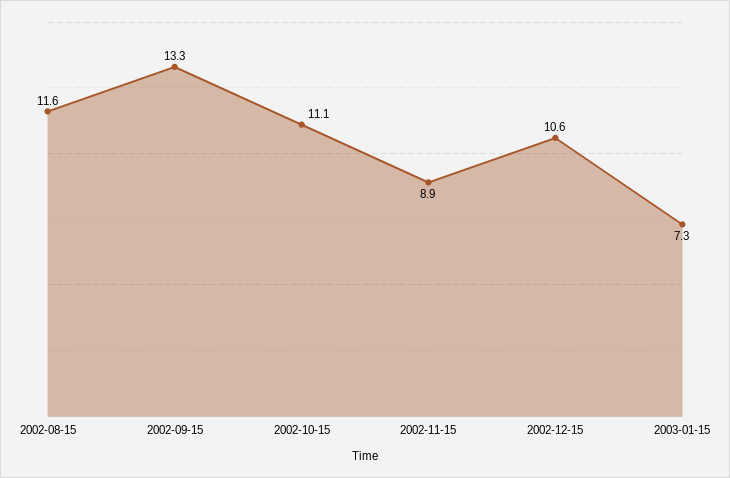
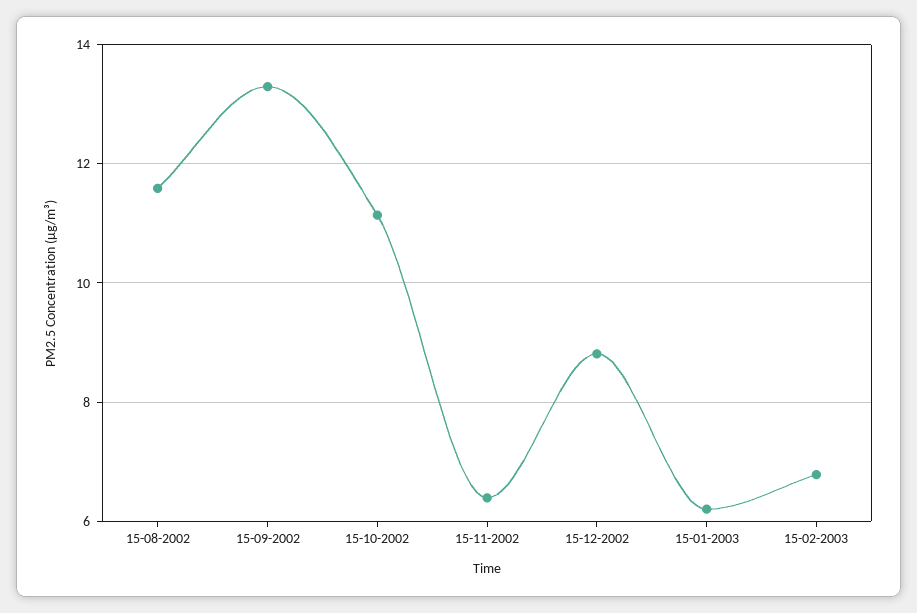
2002-11-15: 8.9 -> 6.4
2002-12-15: 10.6 -> 8.8
2003-01-15: 7.3 -> 6.2
15-02-2003: none -> 6.8

